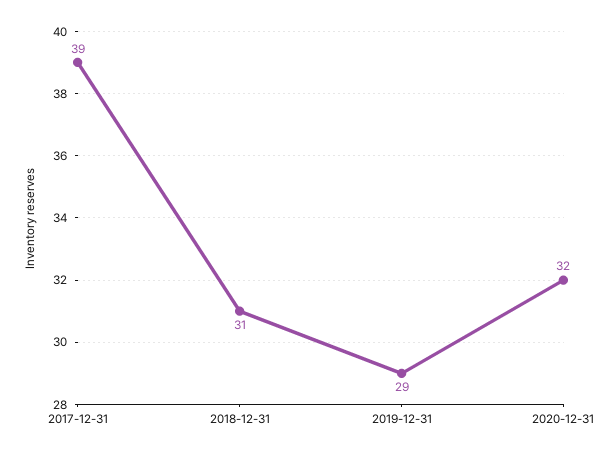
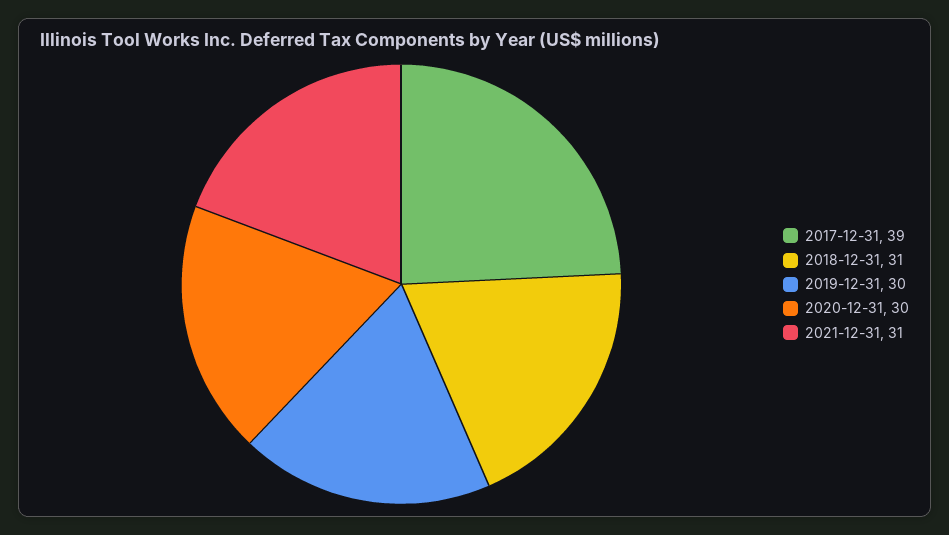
2019-12-31: 29 -> 30
2020-12-31: 32 -> 30
2021-12-31: none -> 31

